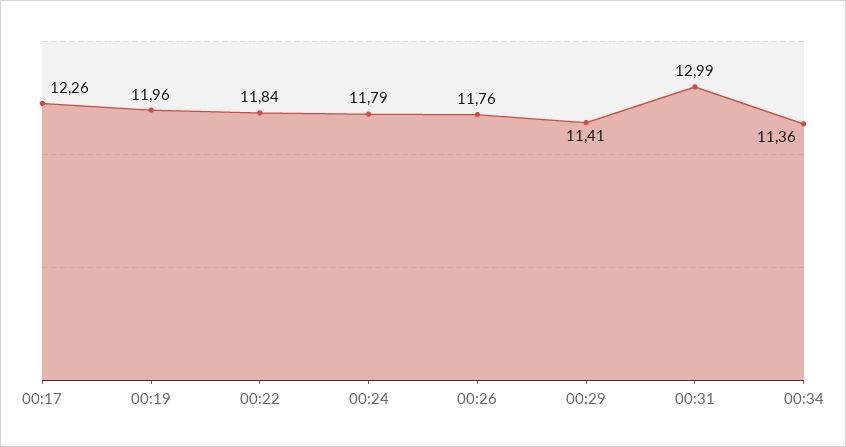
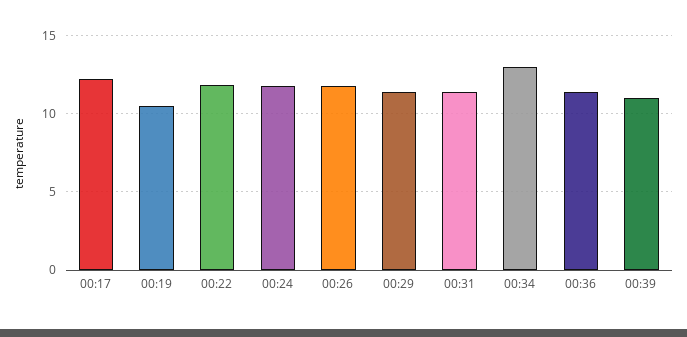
00:19: 11.96 -> 10.5
00:31: 12.99 -> 11.5
00:34: 11.36 -> 13
00:36: none -> 11.5
00:39: none -> 11

